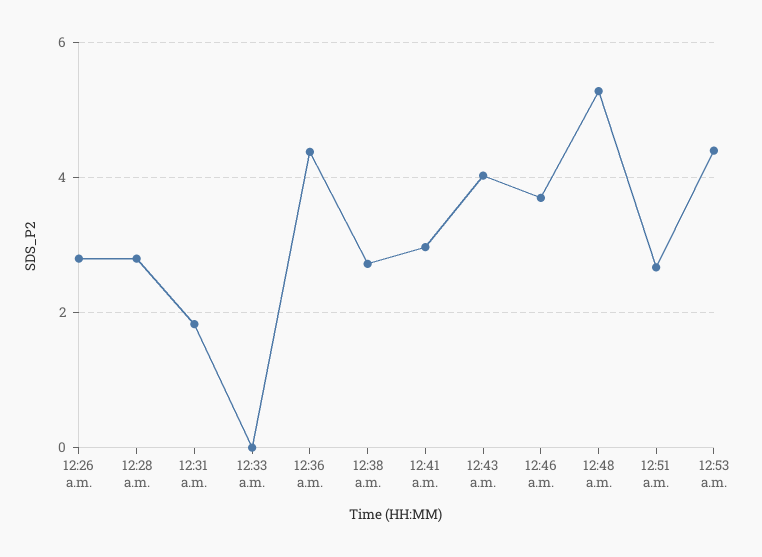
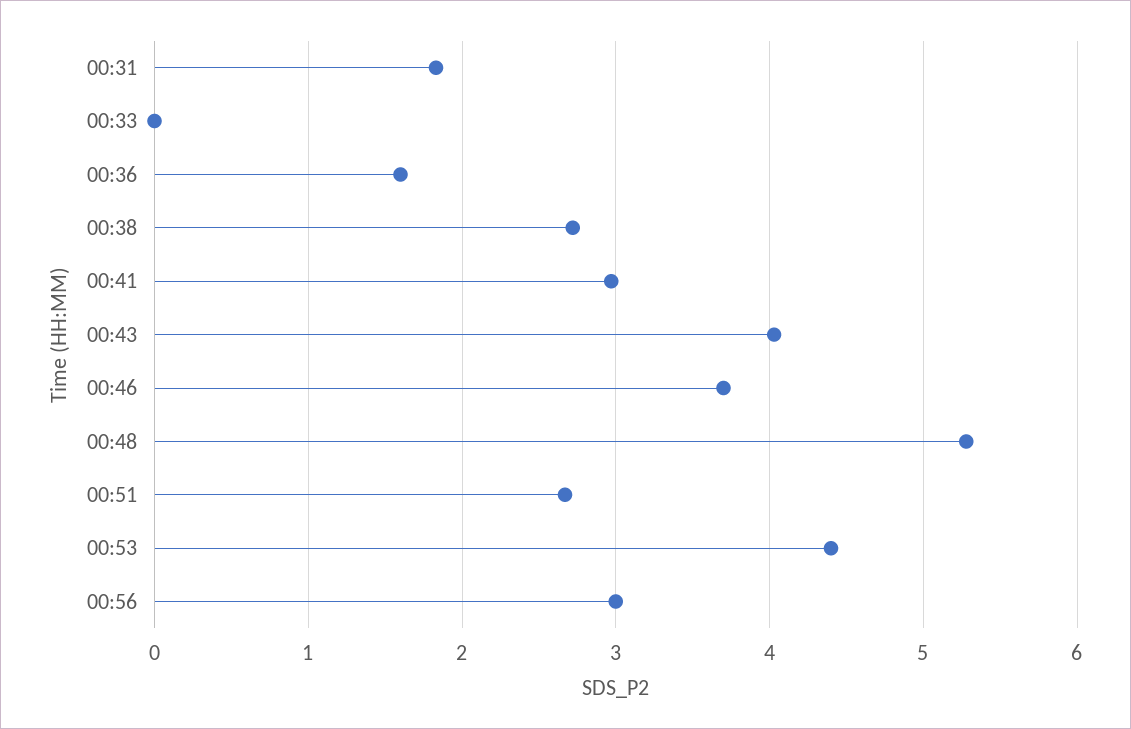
12:26 a.m.: 2.8 -> none
12:28 a.m.: 2.8 -> none
12:36 a.m.: 4.4 -> 1.6
00:56: none -> 3

